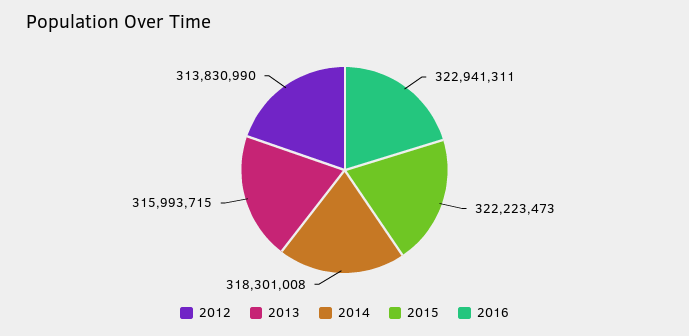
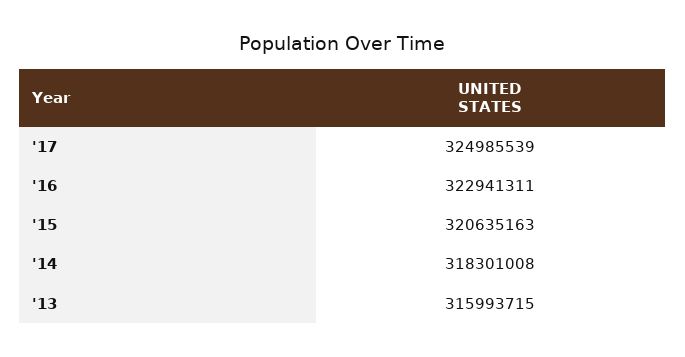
2012: 313830990 -> none
2015: 322223473 -> 320635163
'17: none -> 324985539

